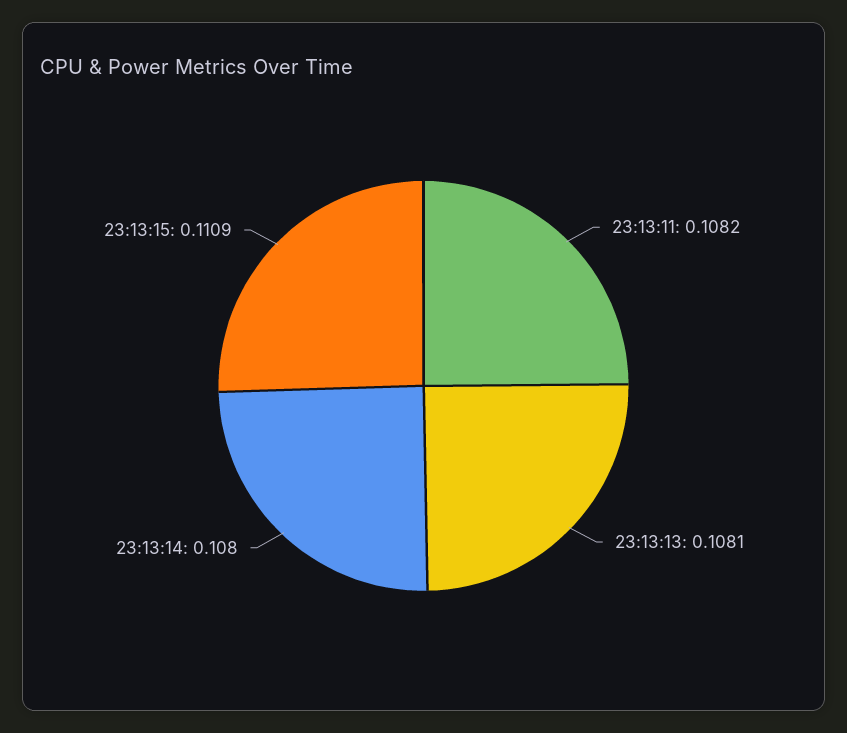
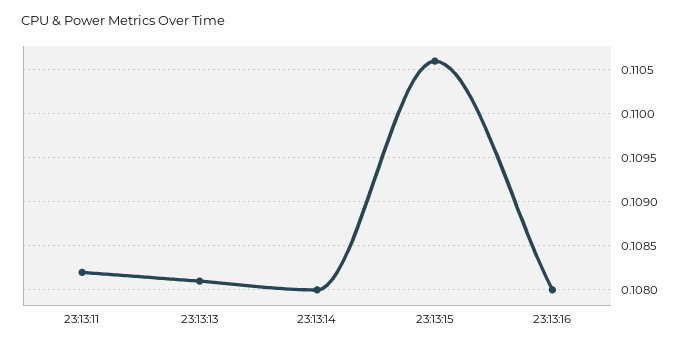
23:13:15: 0.1109 -> 0.1106
23:13:16: none -> 0.108

